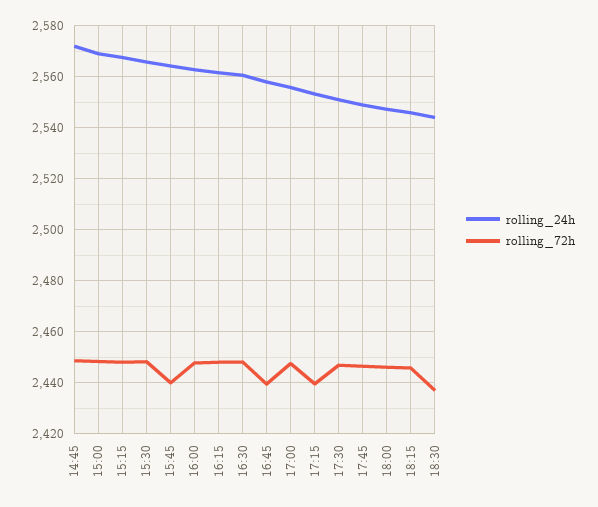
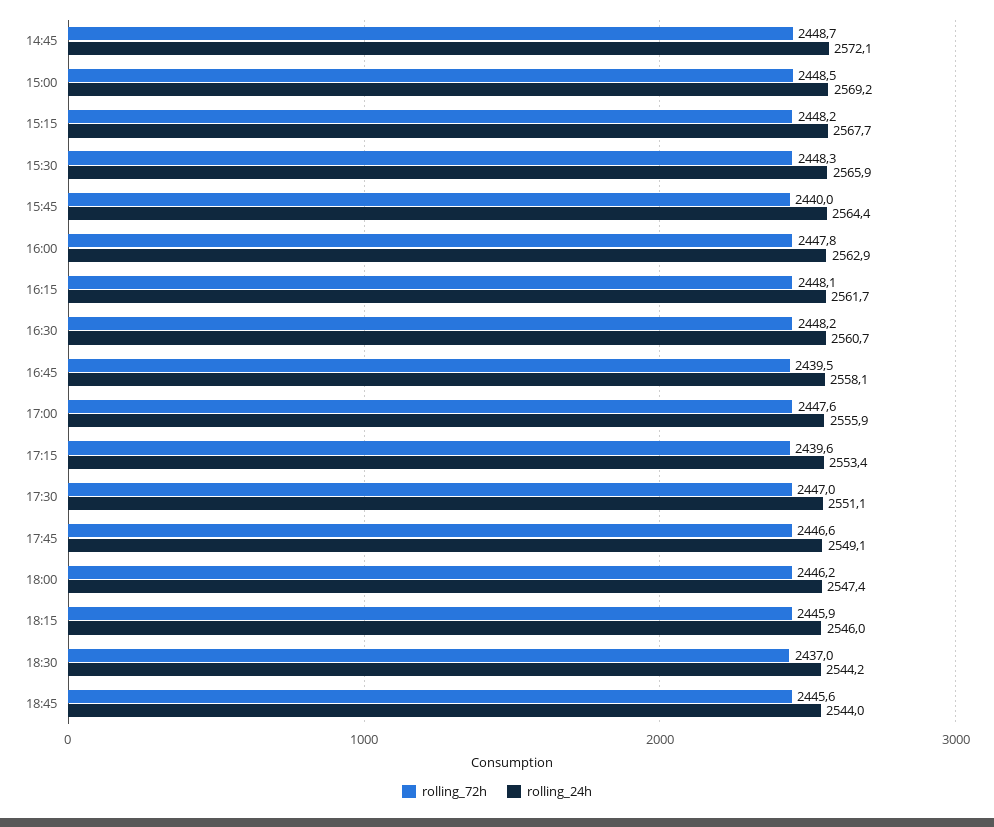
rolling_72h, 18:45: none -> 2445.6
rolling_24h, 18:45: none -> 2544

